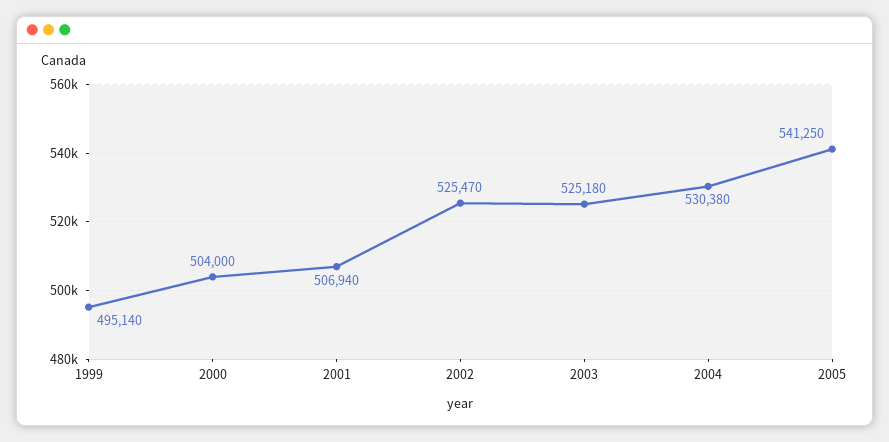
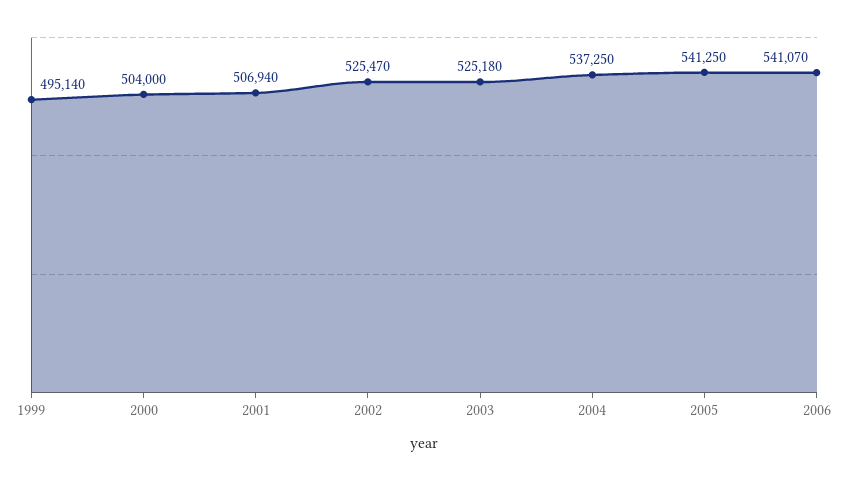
2004: 530380 -> 537250
2006: none -> 541070

